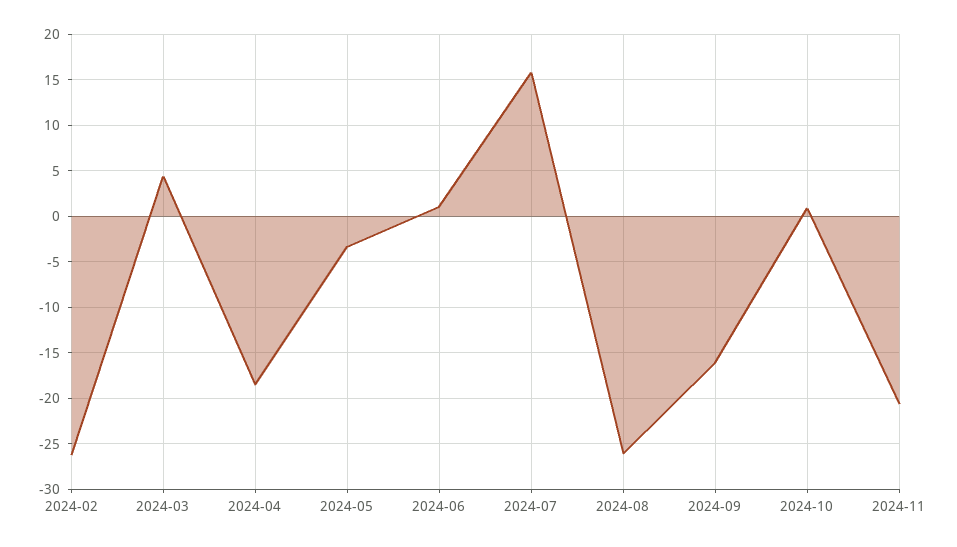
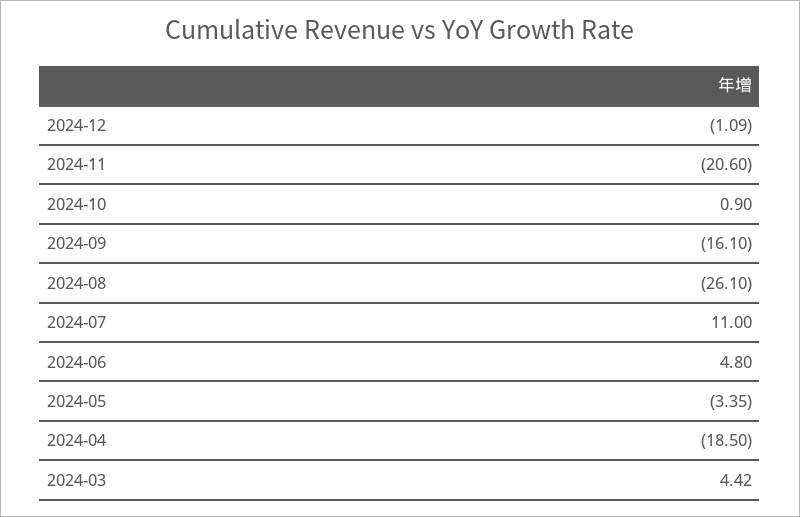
2024-02: -26 -> none
2024-06: 1 -> 4.8
2024-07: 16 -> 11
2024-12: none -> -1.09

